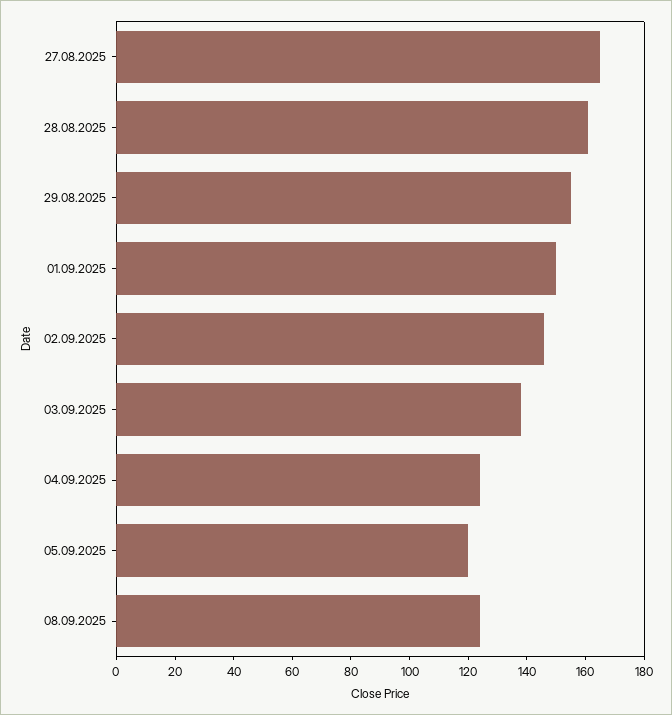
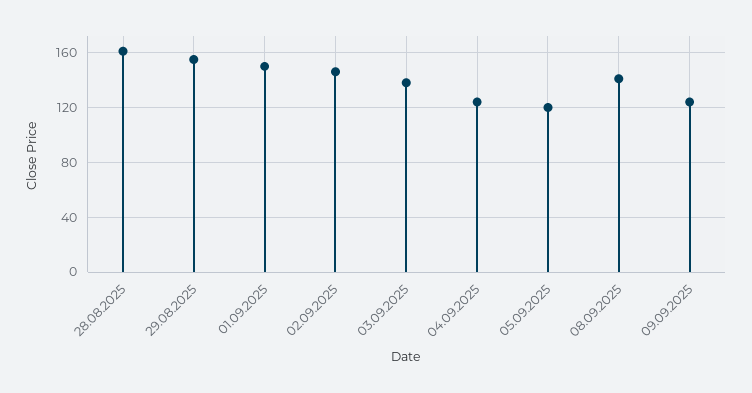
27.08.2025: 165 -> none
08.09.2025: 125 -> 140
09.09.2025: none -> 125

